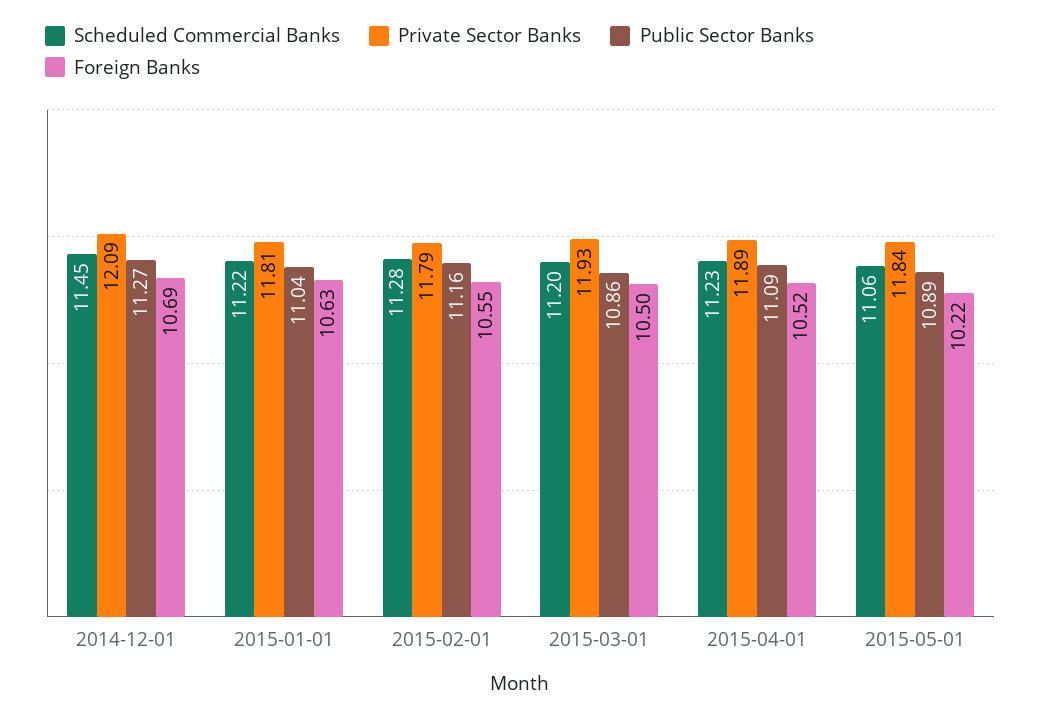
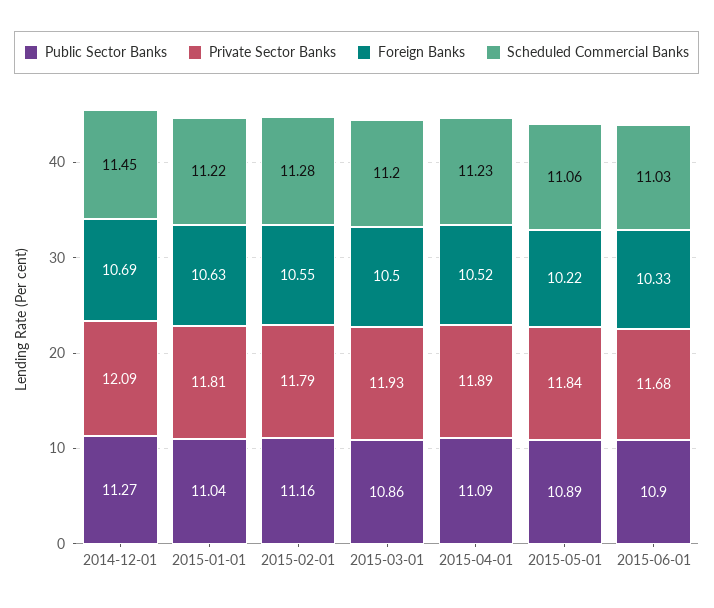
Public Sector Banks, 2015-06-01: none -> 10.9
Private Sector Banks, 2015-06-01: none -> 11.68
Foreign Banks, 2015-06-01: none -> 10.33
Scheduled Commercial Banks, 2015-06-01: none -> 11.03

